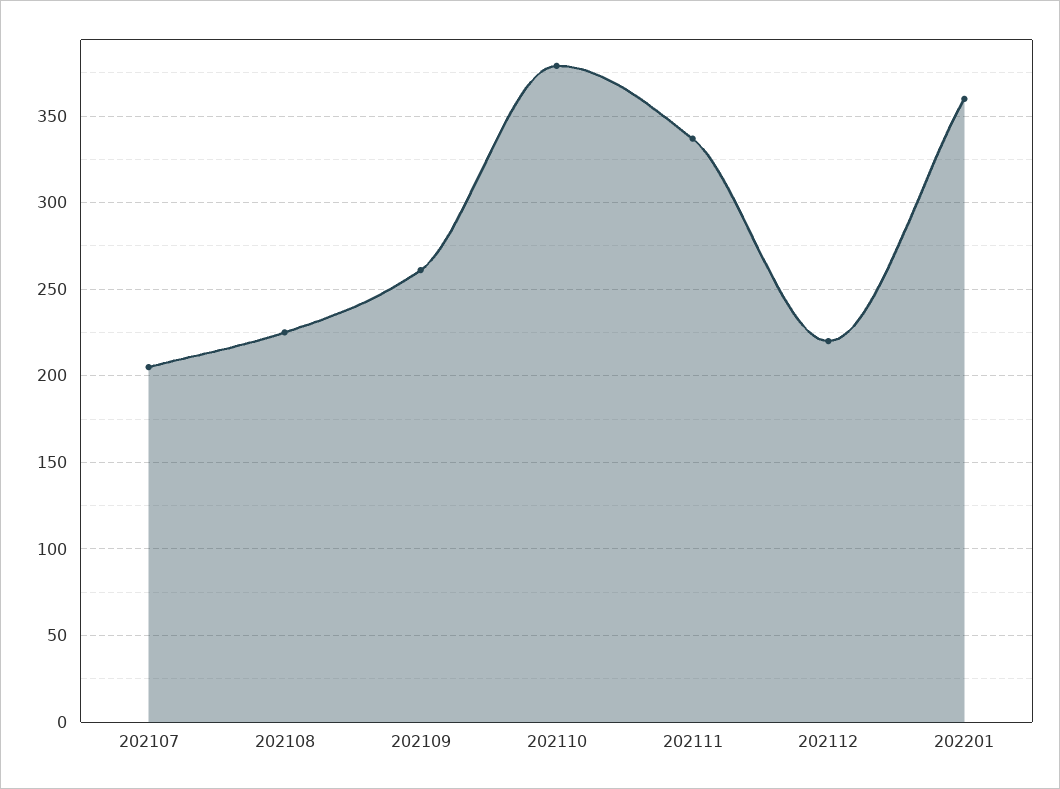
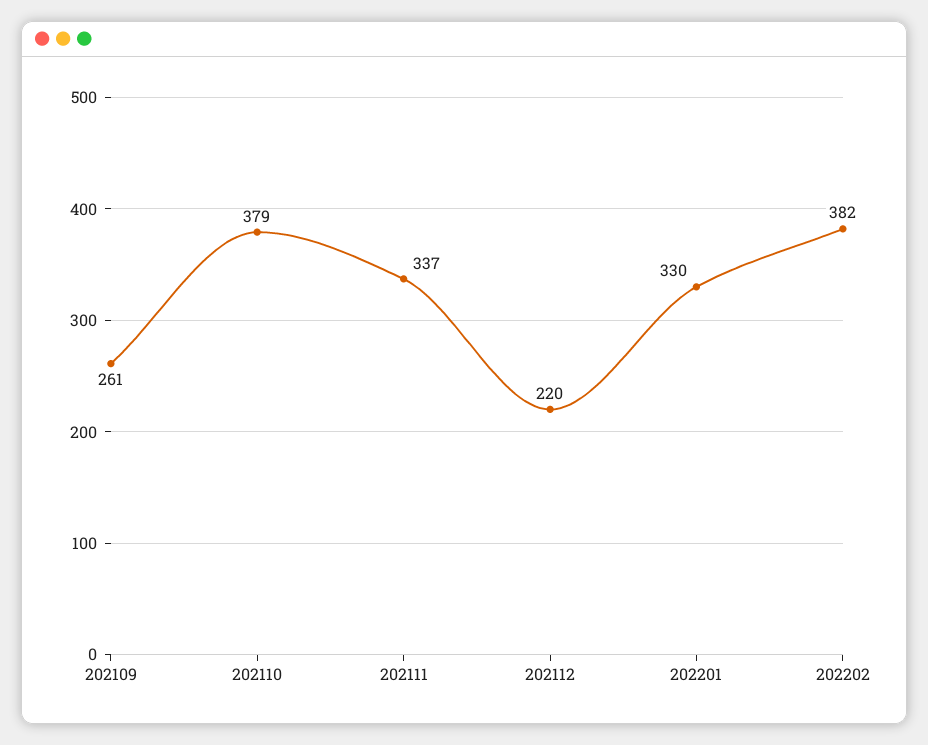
202107: 205 -> none
202108: 225 -> none
202201: 360 -> 330
202202: none -> 382

